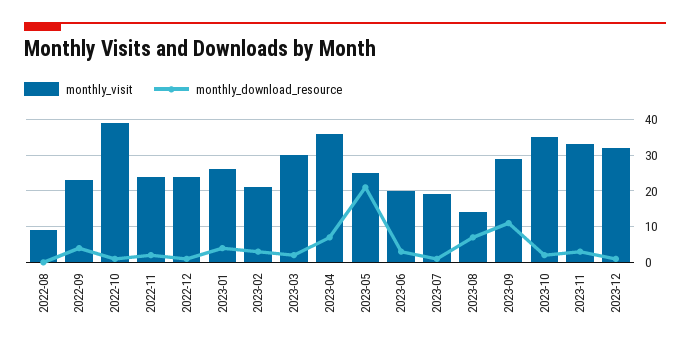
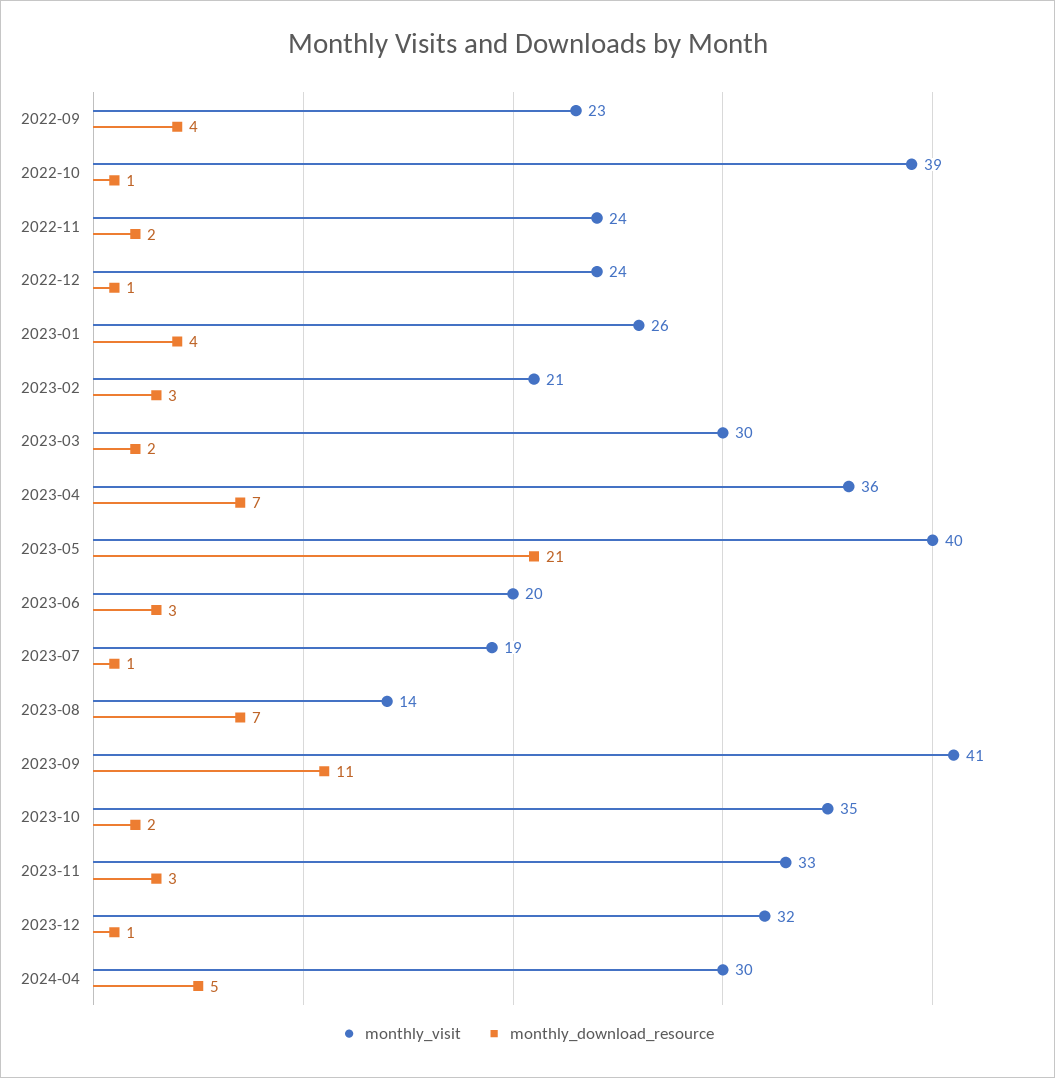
monthly_visit, 2022-08: 10 -> none
monthly_download_resource, 2022-08: 0 -> none
monthly_visit, 2023-05: 25 -> 40
monthly_visit, 2023-09: 30 -> 41
monthly_visit, 2024-04: none -> 30
monthly_download_resource, 2024-04: none -> 5

